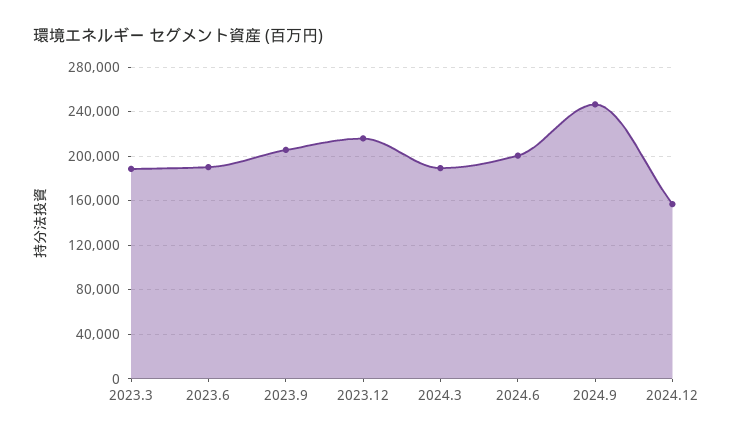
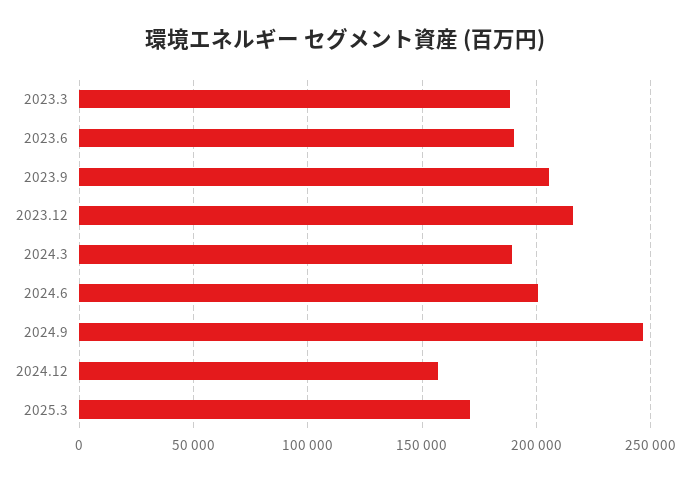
2025.3: none -> 170000

